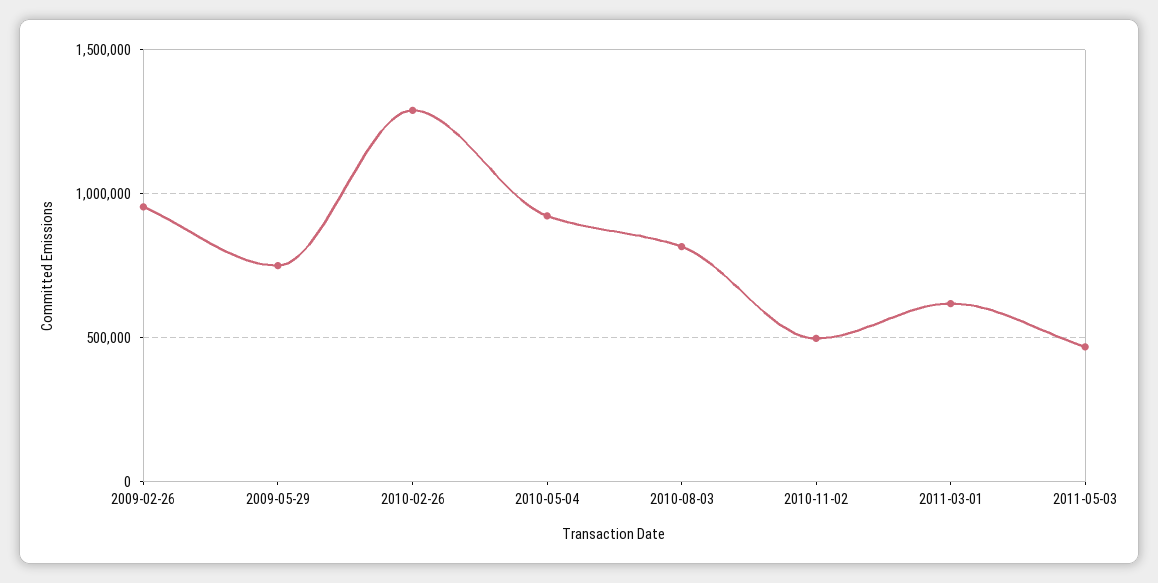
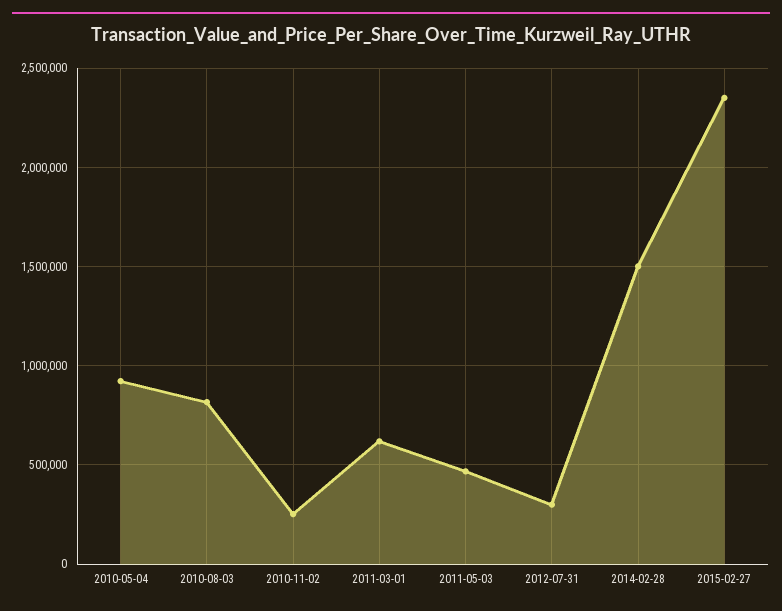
2009-02-26: 950000 -> none
2009-05-29: 750000 -> none
2010-02-26: 1300000 -> none
2010-11-02: 500000 -> 250000
2012-07-31: none -> 300000
2014-02-28: none -> 1500000
2015-02-27: none -> 2350000

